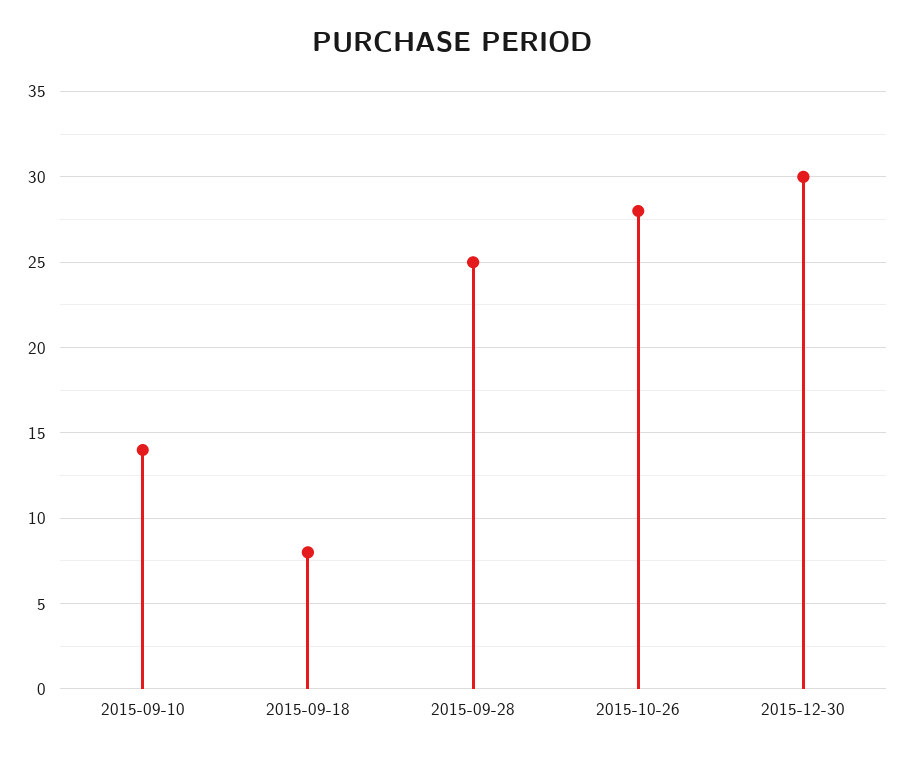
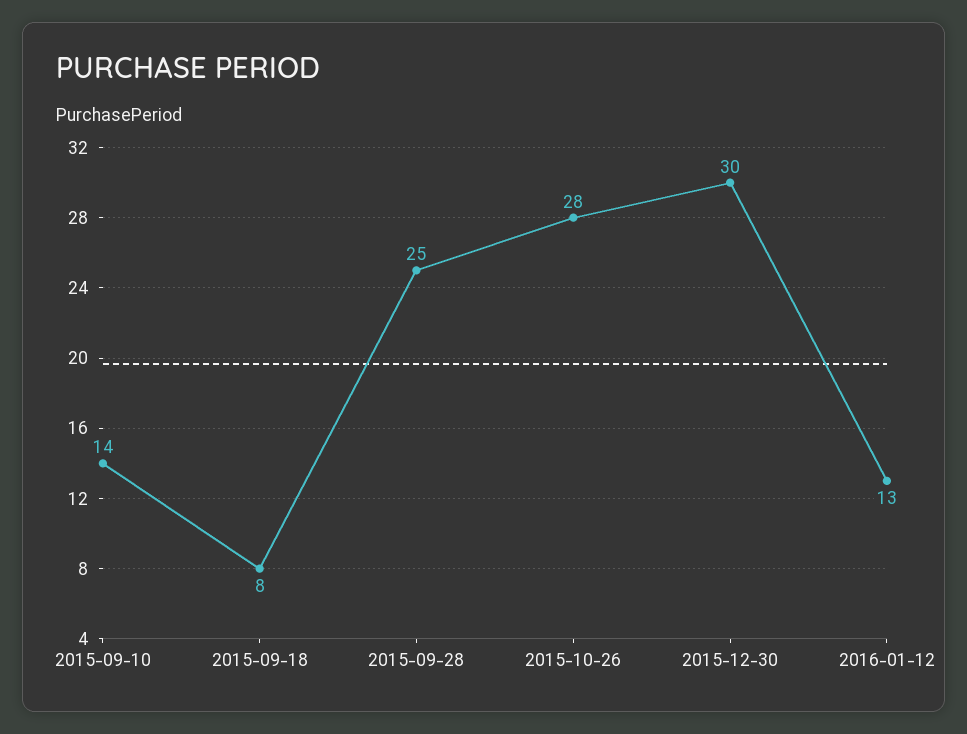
2016-01-12: none -> 13

